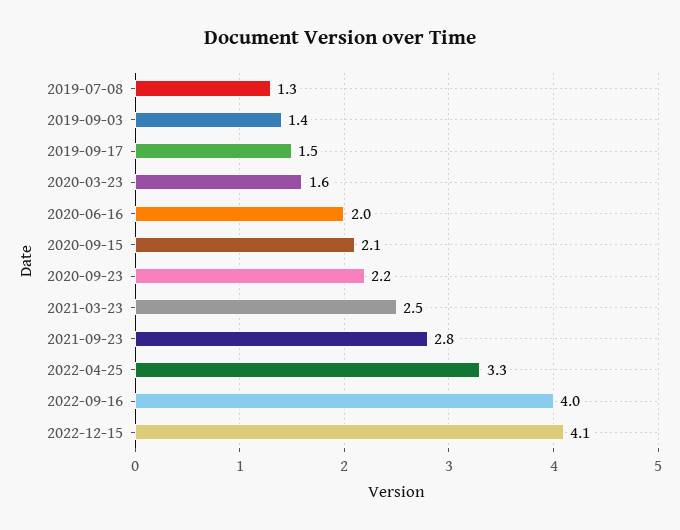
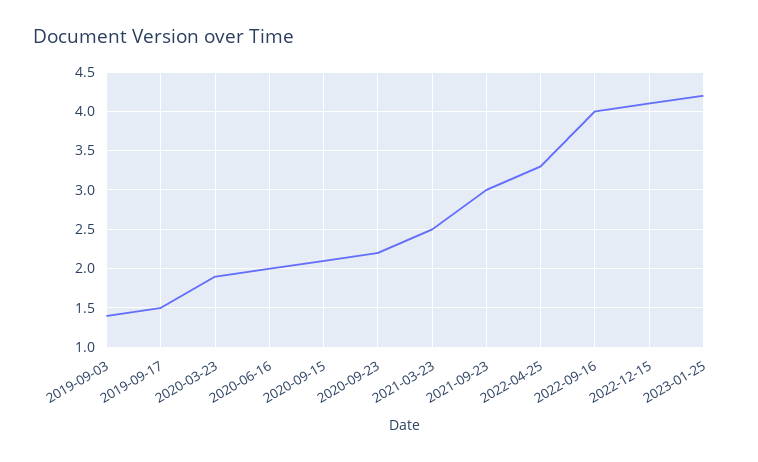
2019-07-08: 1.3 -> none
2020-03-23: 1.6 -> 1.9
2021-09-23: 2.8 -> 3
2023-01-25: none -> 4.2

